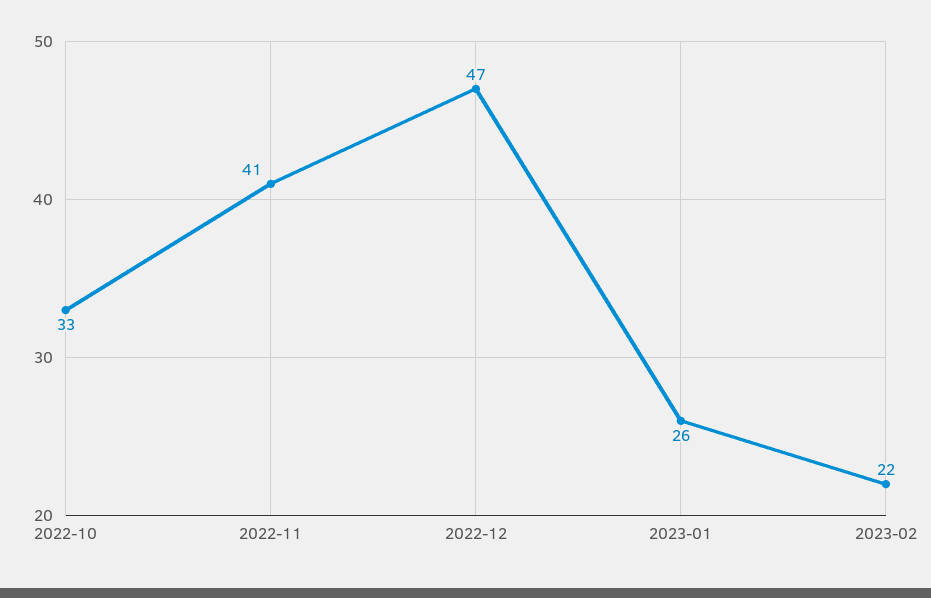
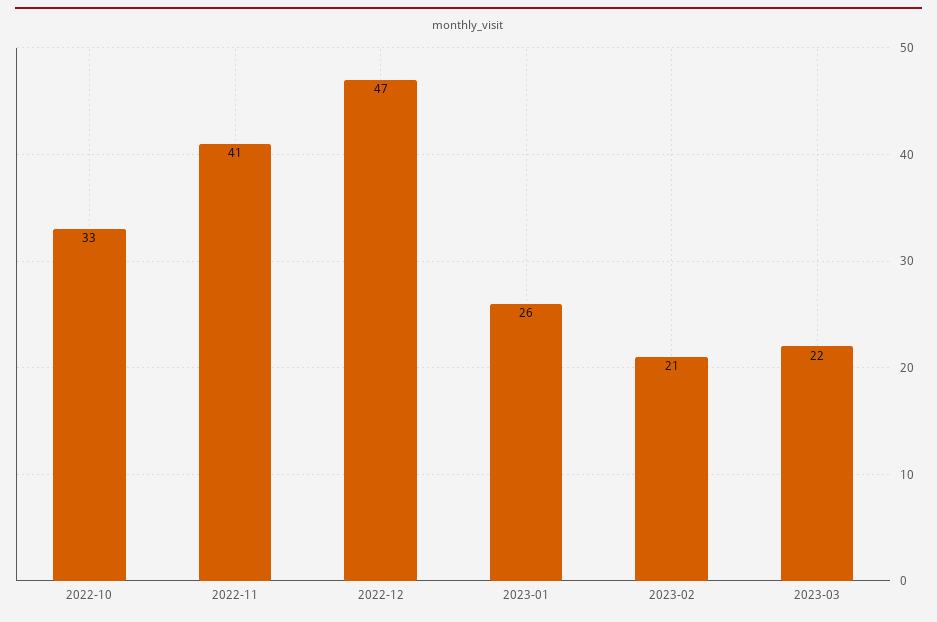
2023-02: 22 -> 21
2023-03: none -> 22

